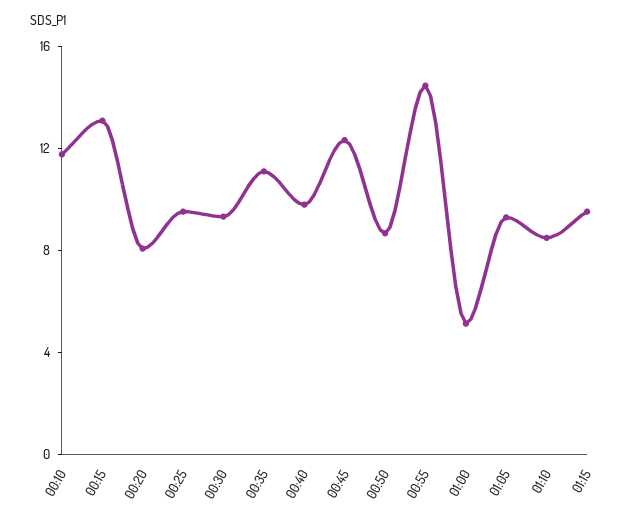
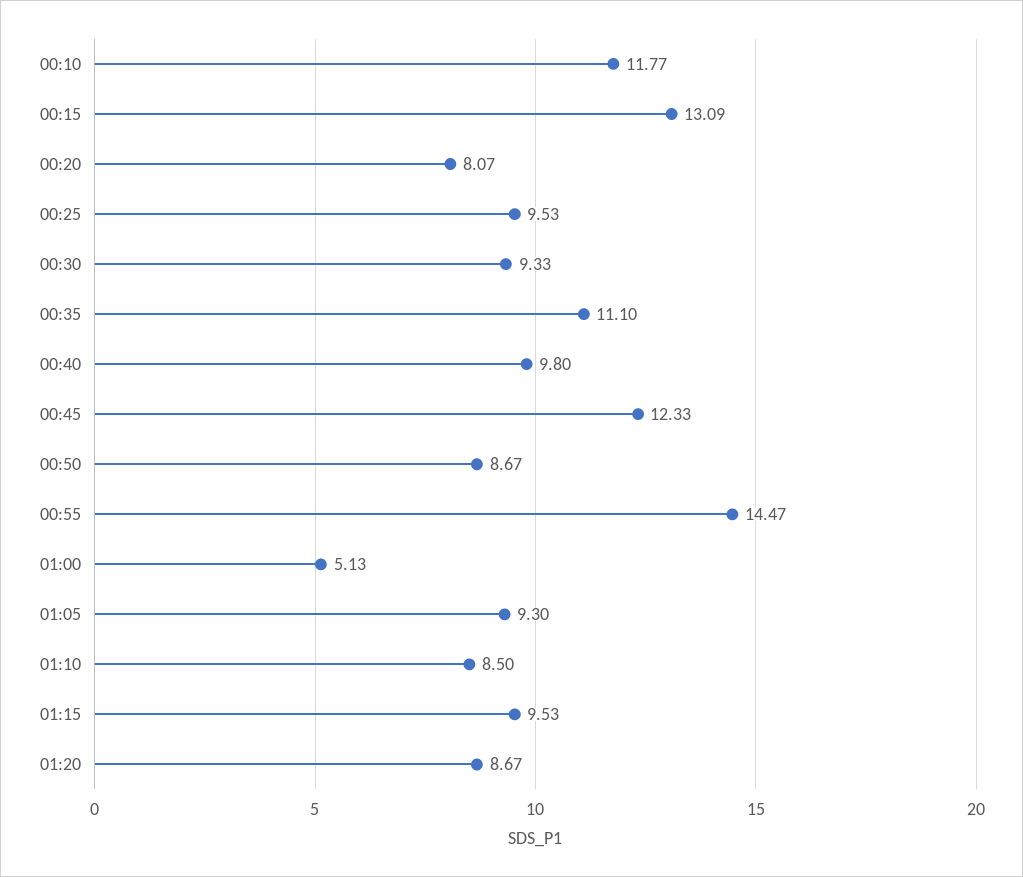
01:20: none -> 8.67

